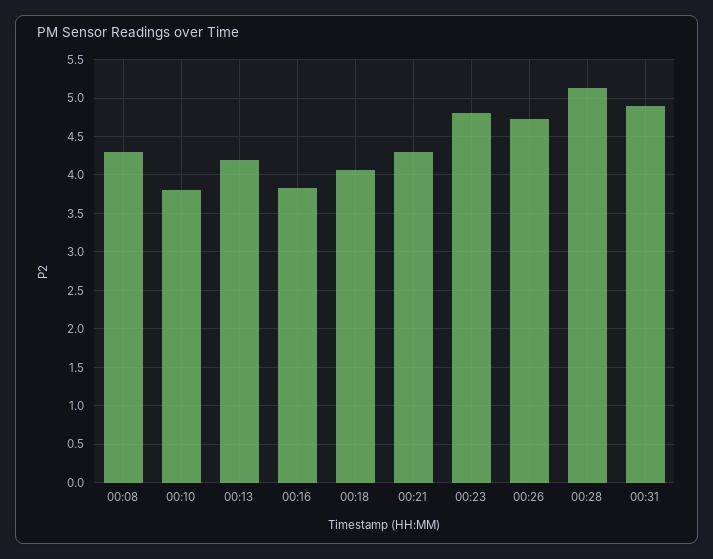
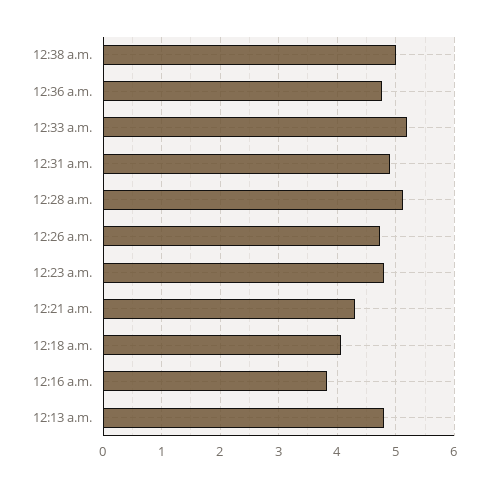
00:08: 4.3 -> none
00:10: 3.8 -> none
00:13: 4.2 -> 4.8
12:38 a.m.: none -> 5
12:36 a.m.: none -> 4.8
12:33 a.m.: none -> 5.2

